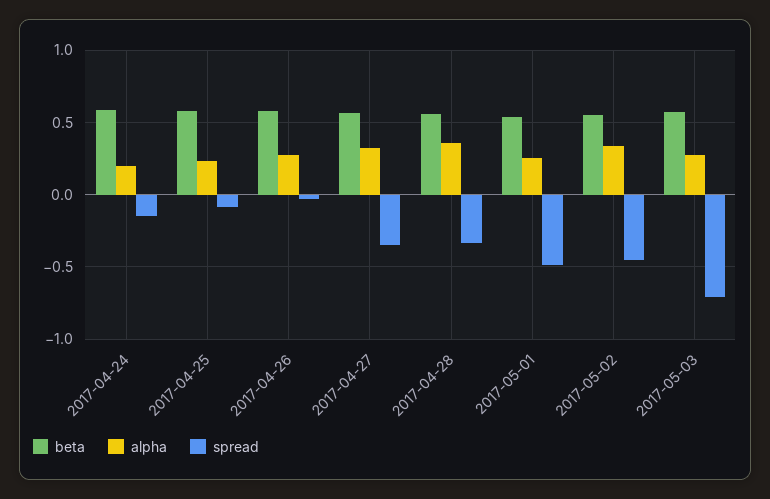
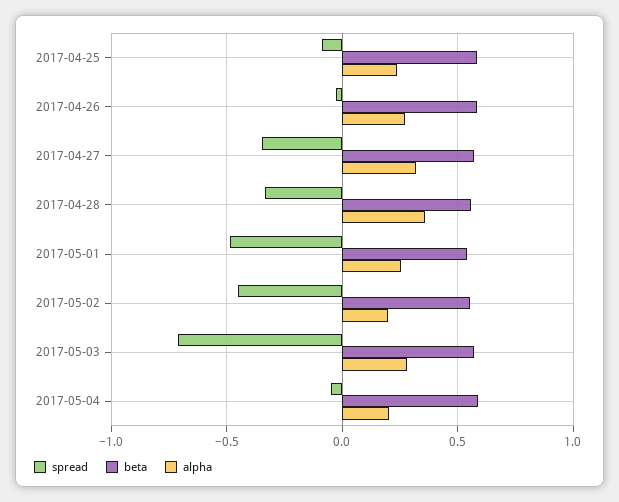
beta, 2017-04-24: 0.6 -> none
alpha, 2017-04-24: 0.2 -> none
spread, 2017-04-24: -0.15 -> none
alpha, 2017-05-02: 0.35 -> 0.2
spread, 2017-05-04: none -> -0.05
beta, 2017-05-04: none -> 0.6
alpha, 2017-05-04: none -> 0.2

